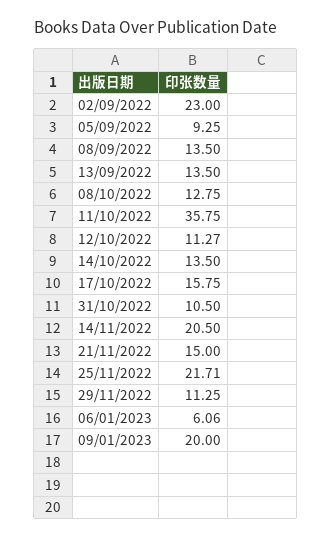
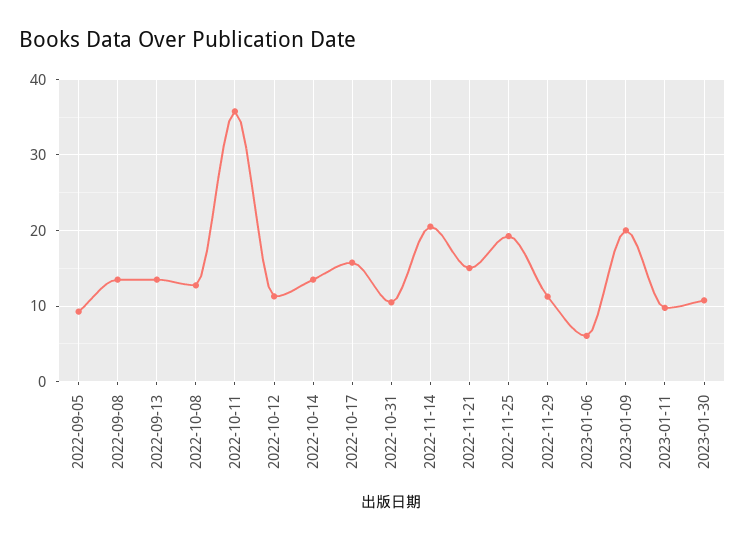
02/09/2022: 23 -> none
25/11/2022: 21.71 -> 19
2023-01-11: none -> 10
2023-01-30: none -> 11

